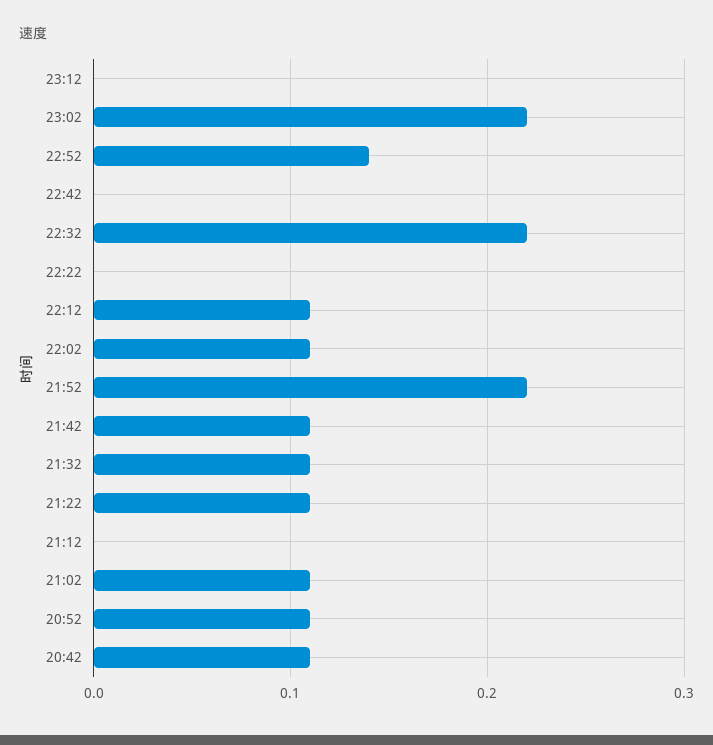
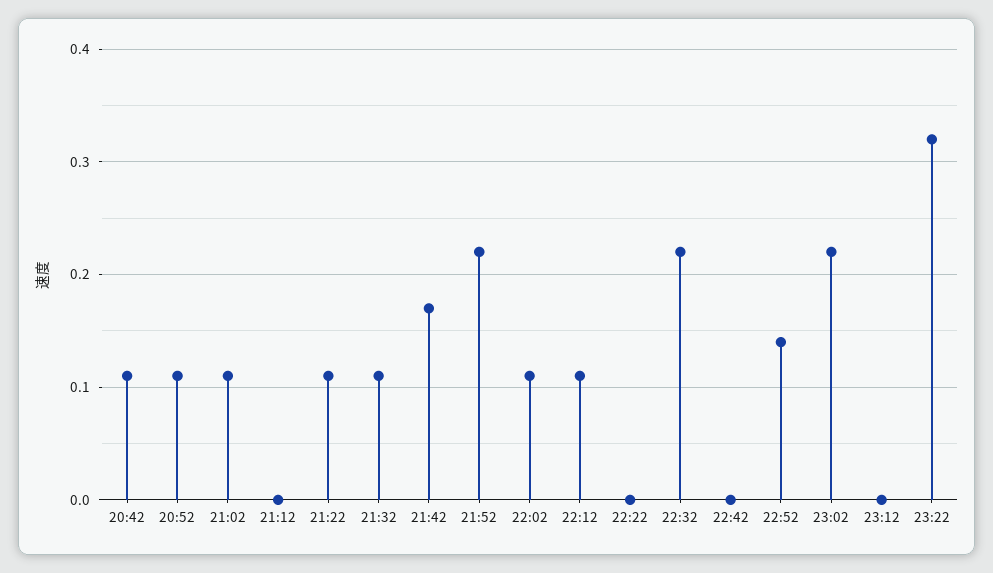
21:42: 0.11 -> 0.17
23:22: none -> 0.32

